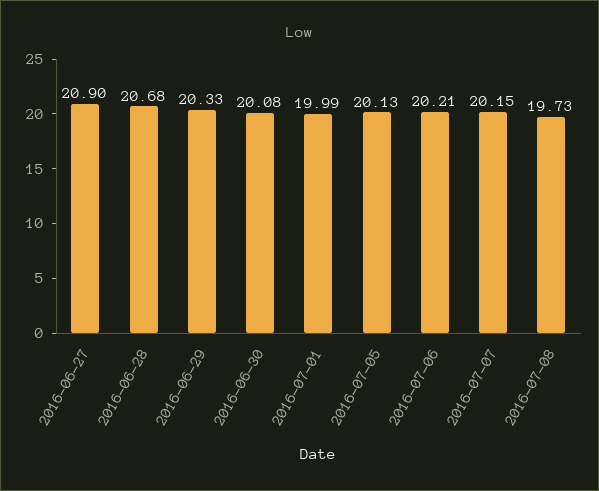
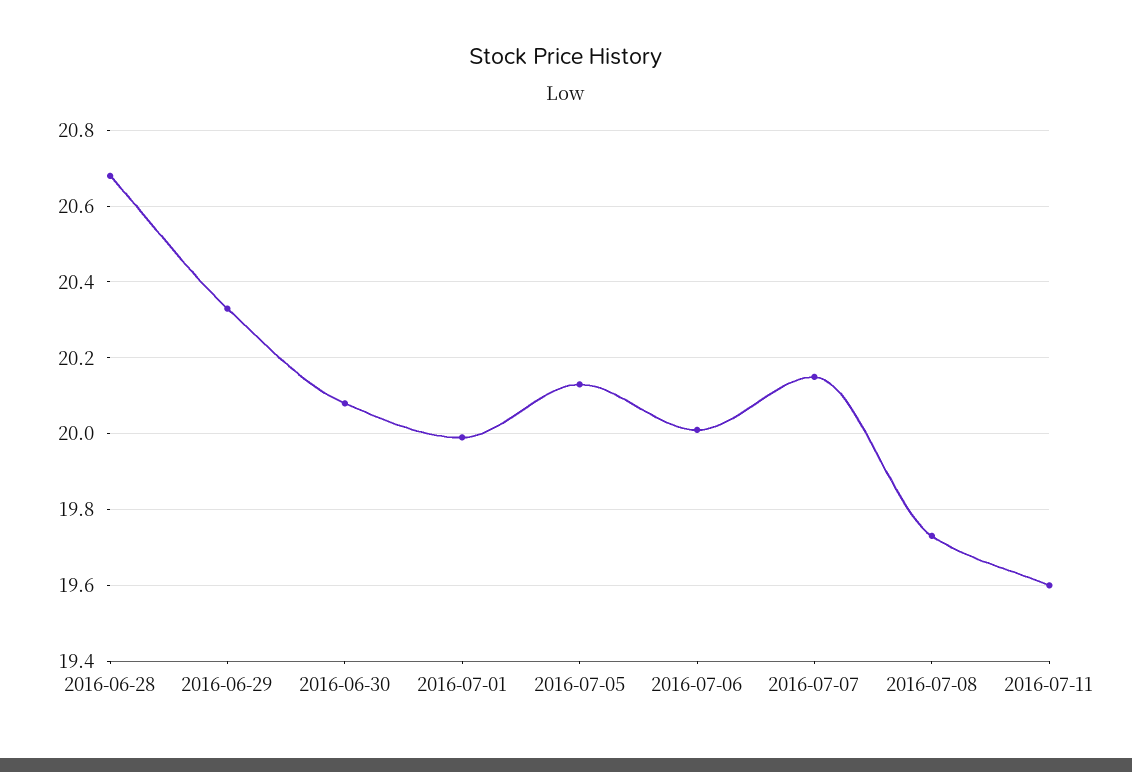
2016-06-27: 20.9 -> none
2016-07-06: 20.21 -> 20
2016-07-11: none -> 19.6

